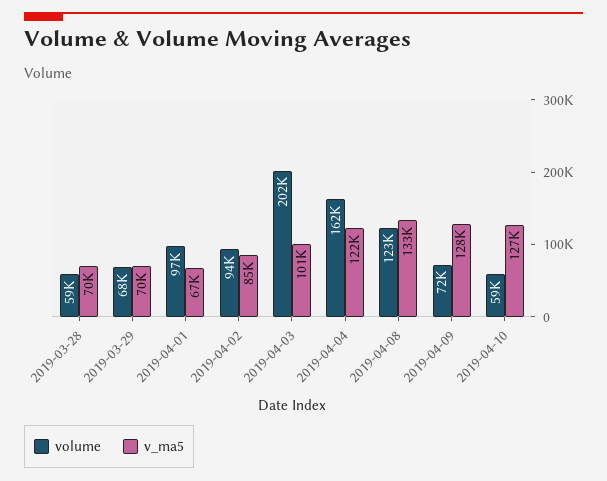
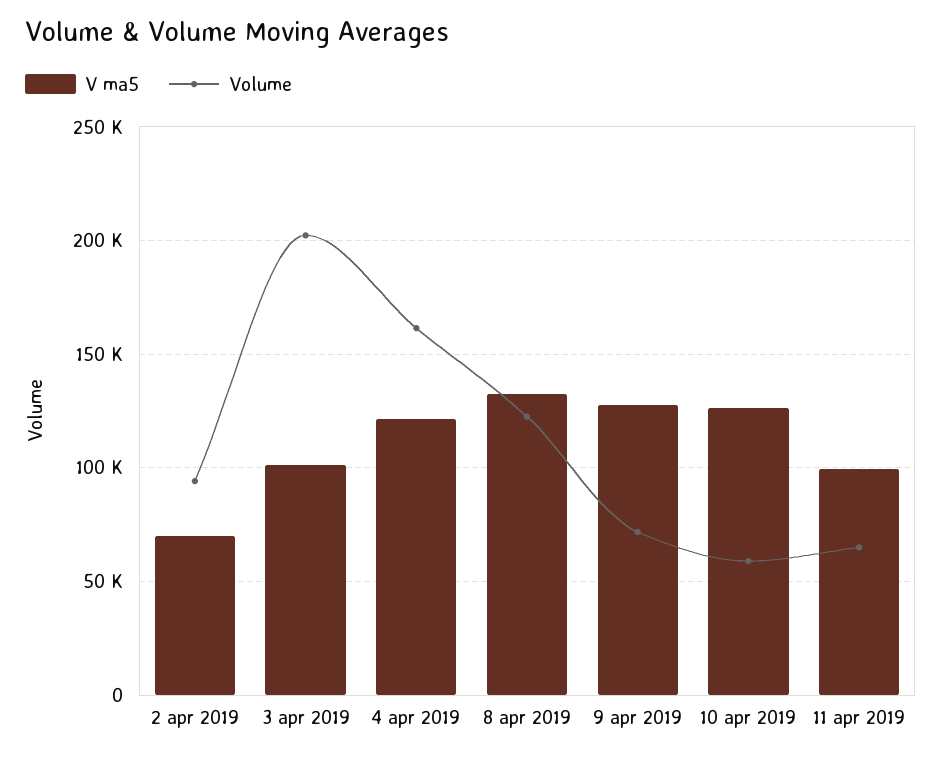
volume, 2019-03-28: 59000 -> none
v_ma5, 2019-03-28: 70000 -> none
volume, 2019-03-29: 68000 -> none
v_ma5, 2019-03-29: 70000 -> none
volume, 2019-04-01: 97000 -> none
v_ma5, 2019-04-01: 67000 -> none
v_ma5, 2019-04-02: 85000 -> 70000
v_ma5, 11 apr 2019: none -> 100000
volume, 11 apr 2019: none -> 65000

